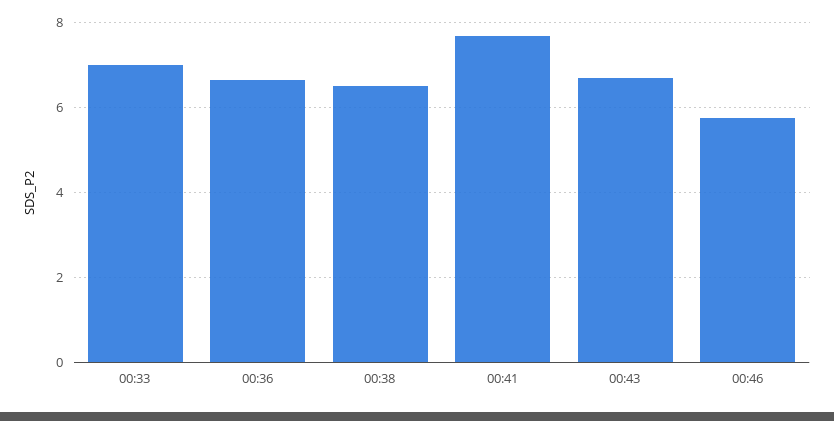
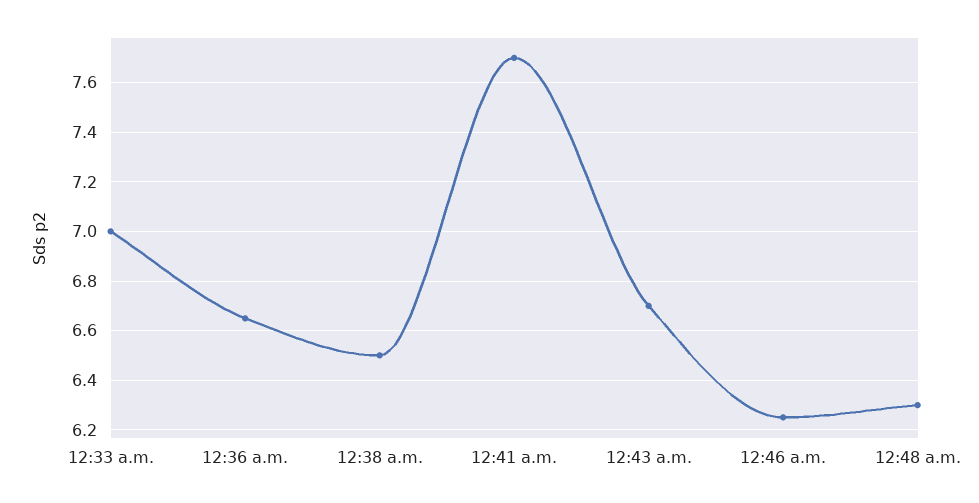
00:46: 5.8 -> 6.25
12:48 a.m.: none -> 6.3

